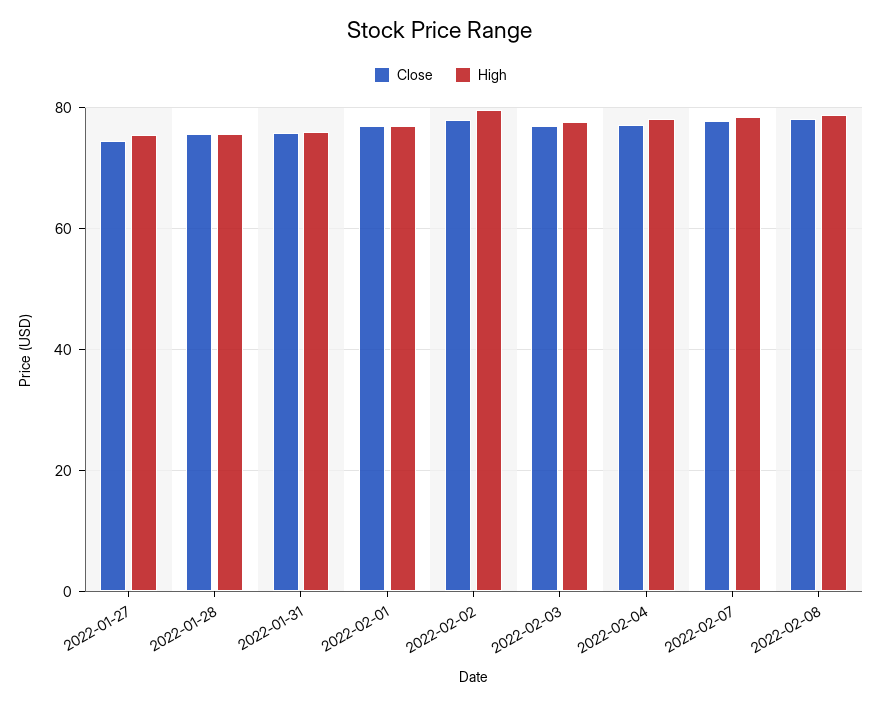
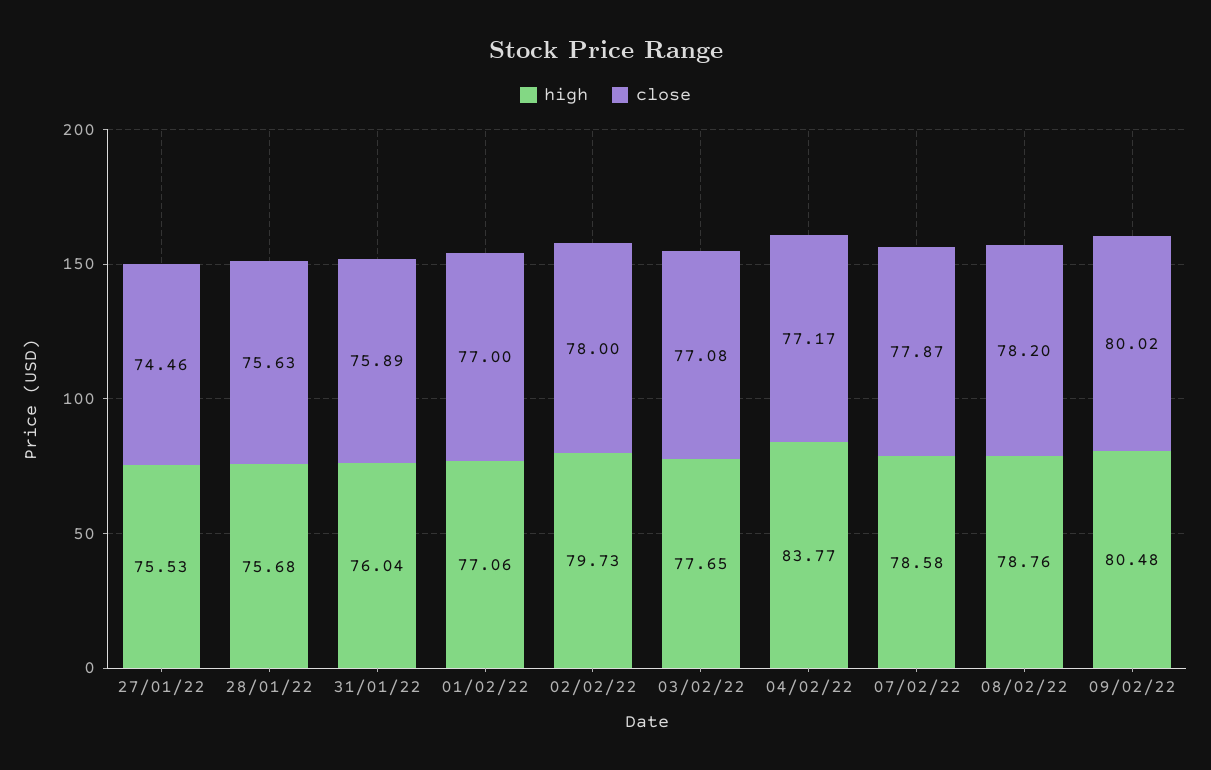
High, 2022-02-04: 78 -> 83.77
High, 09/02/22: none -> 80.48
Close, 09/02/22: none -> 80.02

